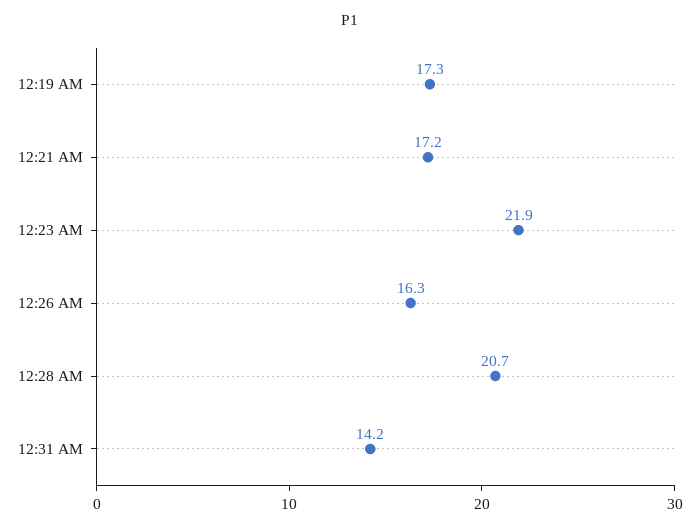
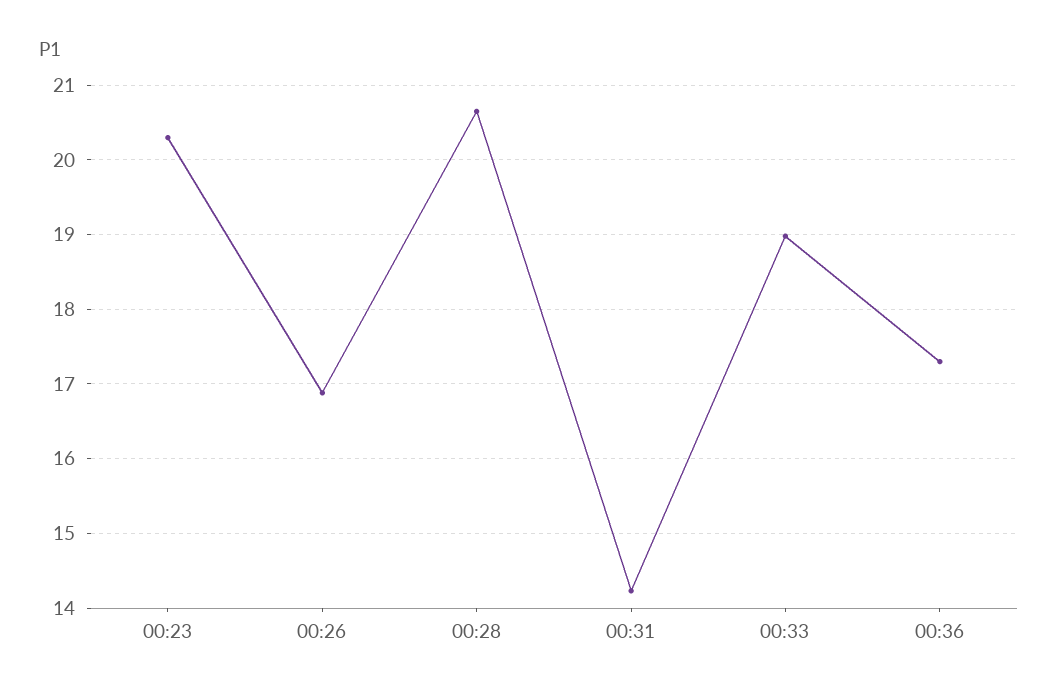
12:19 AM: 17.3 -> none
12:21 AM: 17.2 -> none
12:23 AM: 21.9 -> 20.3
12:26 AM: 16.3 -> 16.9
00:33: none -> 19
00:36: none -> 17.3

